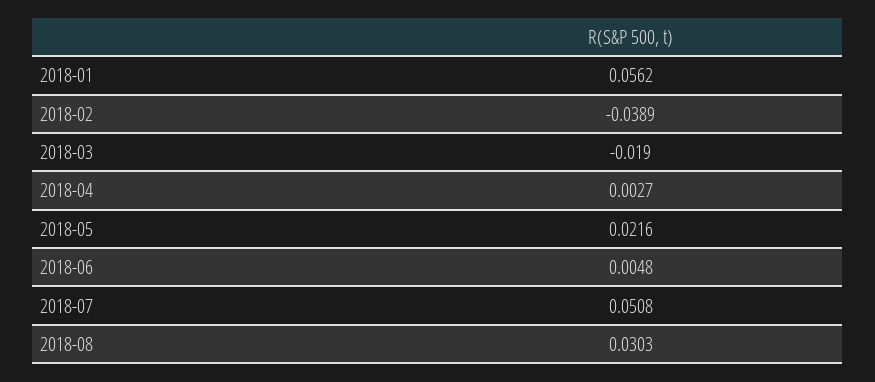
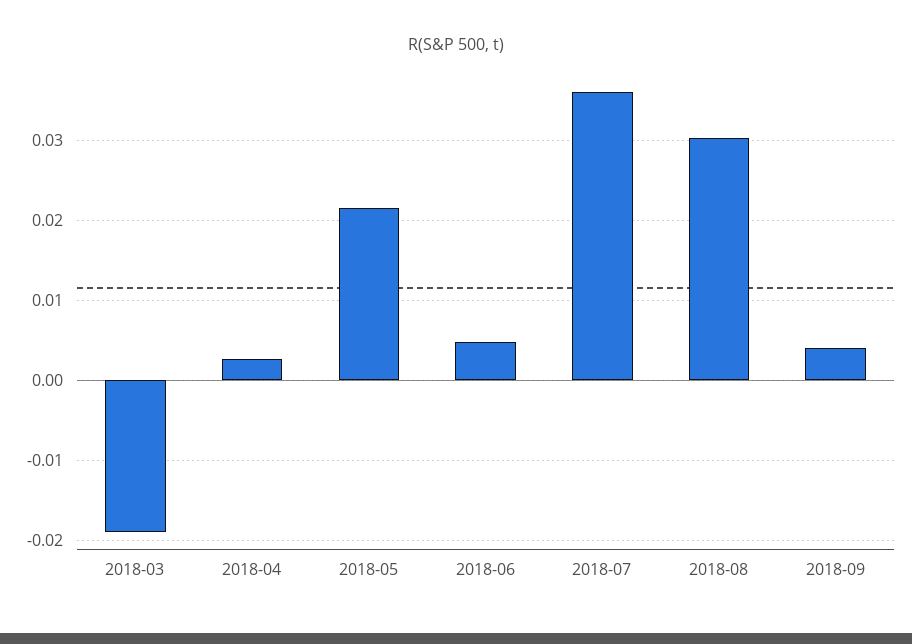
2018-01: 0.0562 -> none
2018-02: -0.0389 -> none
2018-07: 0.0508 -> 0.036
2018-09: none -> 0.004

